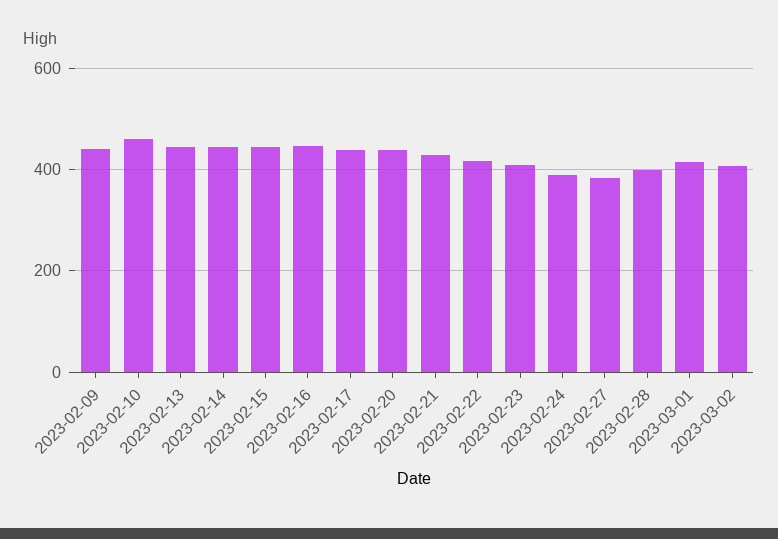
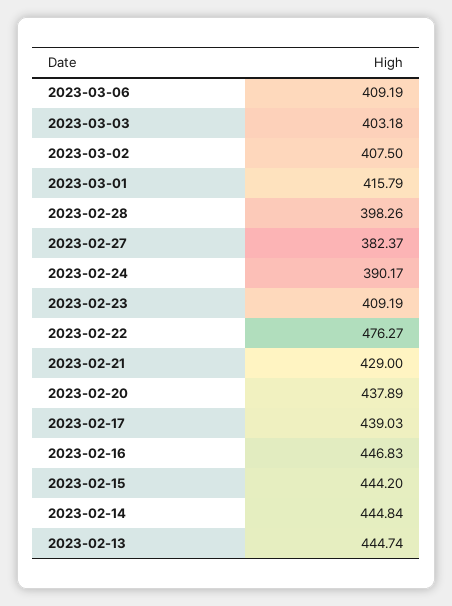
2023-02-09: 440 -> none
2023-02-10: 460 -> none
2023-02-22: 420 -> 476.27
2023-03-06: none -> 409.19
2023-03-03: none -> 403.18

